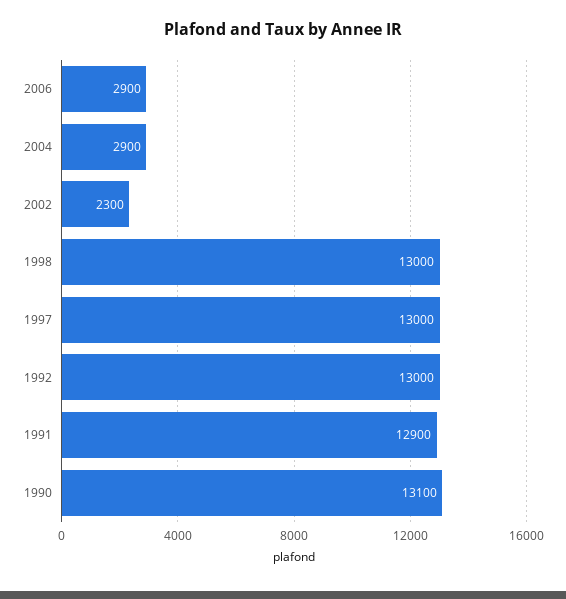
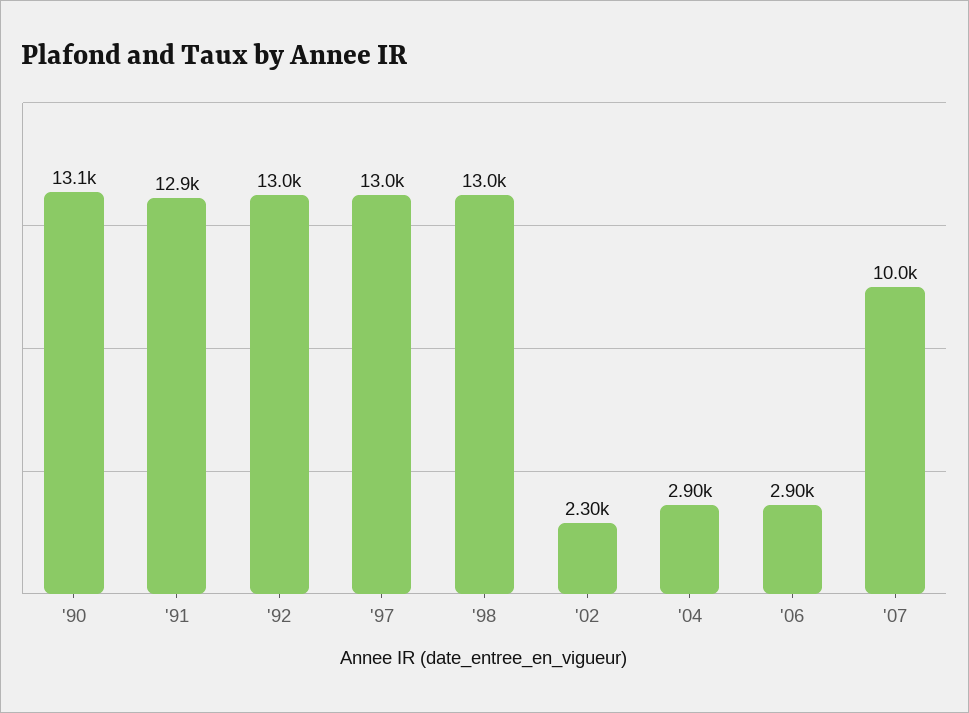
'07: none -> 10000

